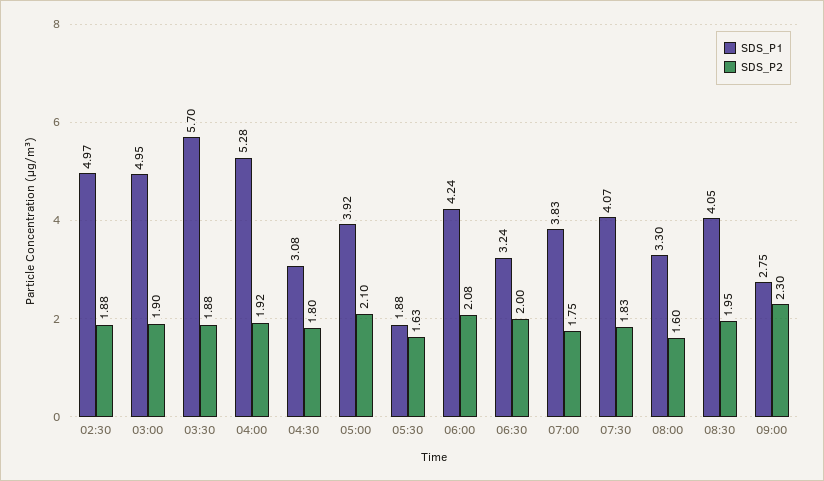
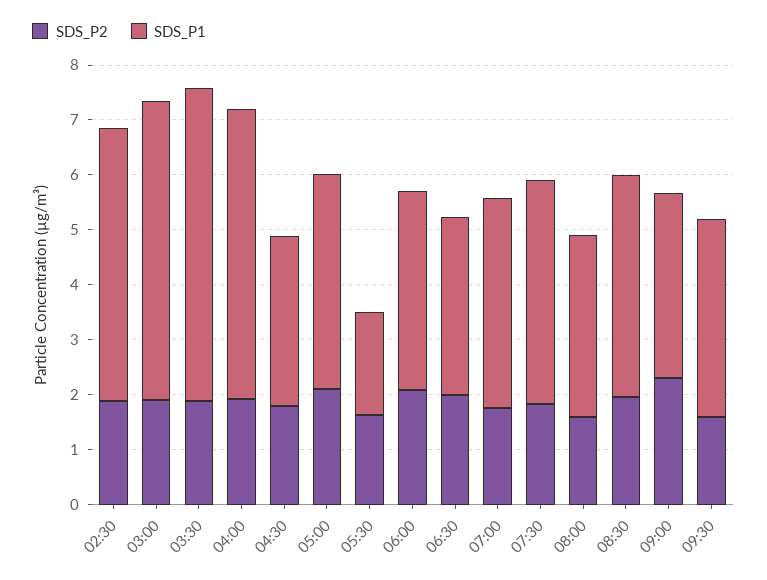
SDS_P1, 03:00: 4.95 -> 5.4
SDS_P1, 06:00: 4.24 -> 3.6
SDS_P1, 09:00: 2.75 -> 3.4
SDS_P2, 09:30: none -> 1.6
SDS_P1, 09:30: none -> 3.6

